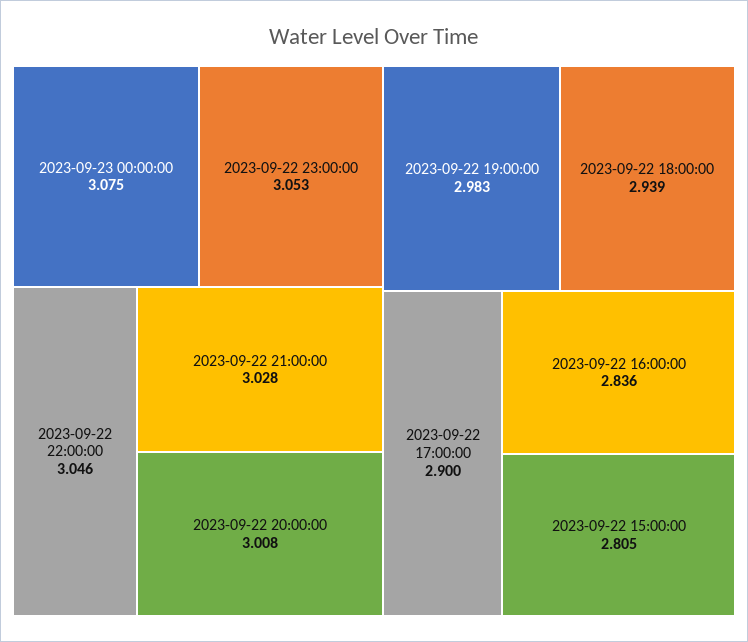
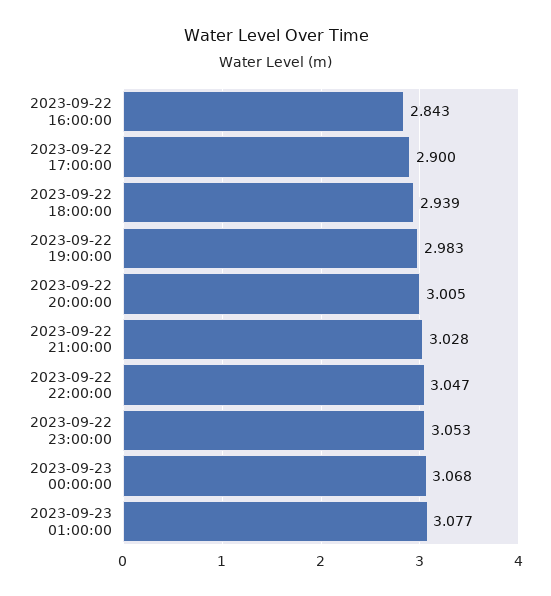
2023-09-23 00:00:00: 3.075 -> 3.068
2023-09-22 22:00:00: 3.046 -> 3.047
2023-09-22 20:00:00: 3.008 -> 3.005
2023-09-22 16:00:00: 2.836 -> 2.843
2023-09-22 15:00:00: 2.805 -> none
2023-09-23 01:00:00: none -> 3.077

